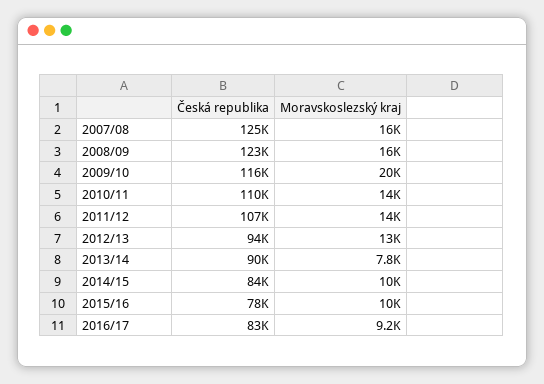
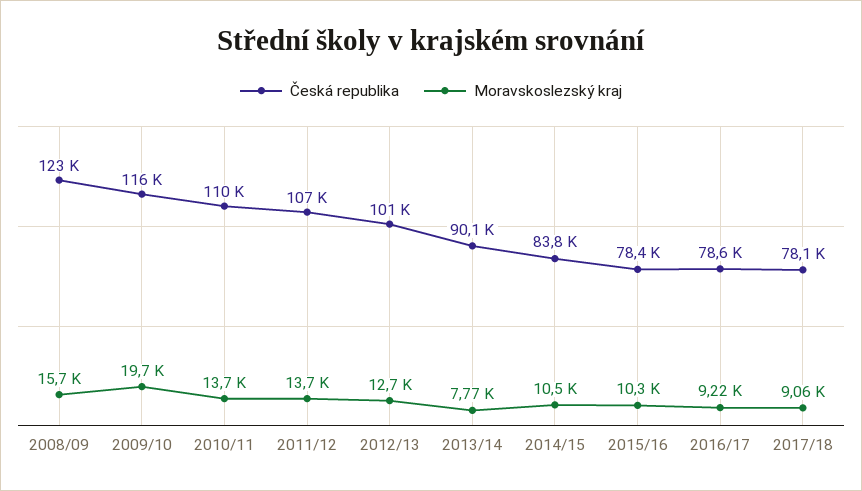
Česká republika, 2007/08: 125000 -> none
Moravskoslezský kraj, 2007/08: 16000 -> none
Česká republika, 2012/13: 94000 -> 101000
Česká republika, 2016/17: 83000 -> 78600
Česká republika, 2017/18: none -> 78100
Moravskoslezský kraj, 2017/18: none -> 9060

